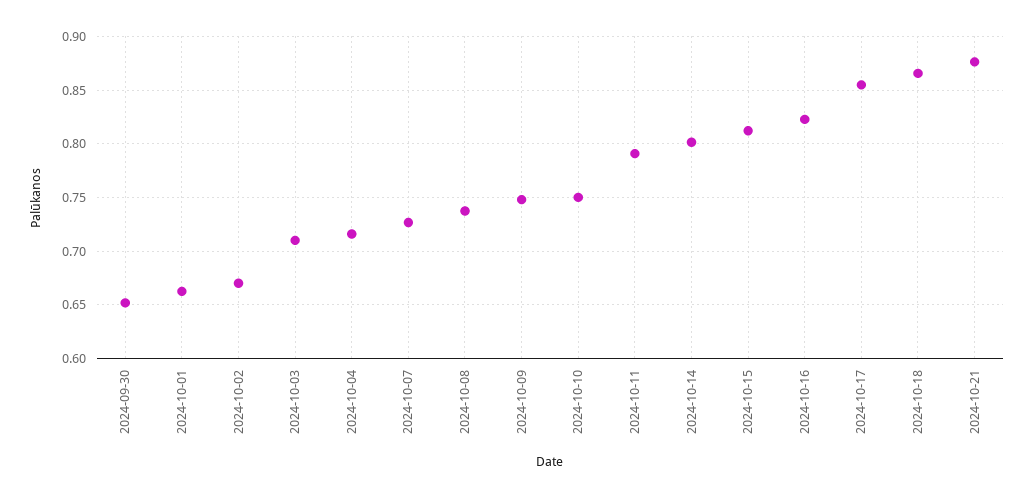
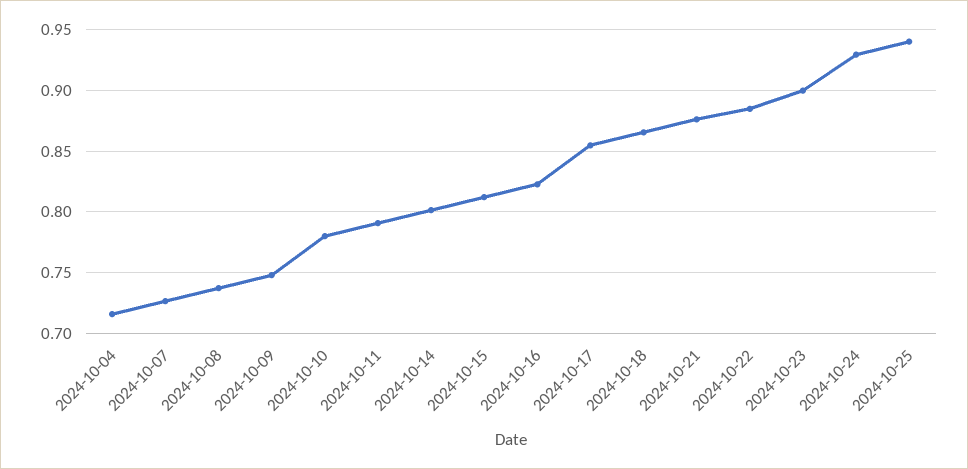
2024-09-30: 0.65 -> none
2024-10-01: 0.66 -> none
2024-10-02: 0.67 -> none
2024-10-03: 0.71 -> none
2024-10-10: 0.75 -> 0.78
2024-10-22: none -> 0.885
2024-10-23: none -> 0.9
2024-10-24: none -> 0.93
2024-10-25: none -> 0.94

